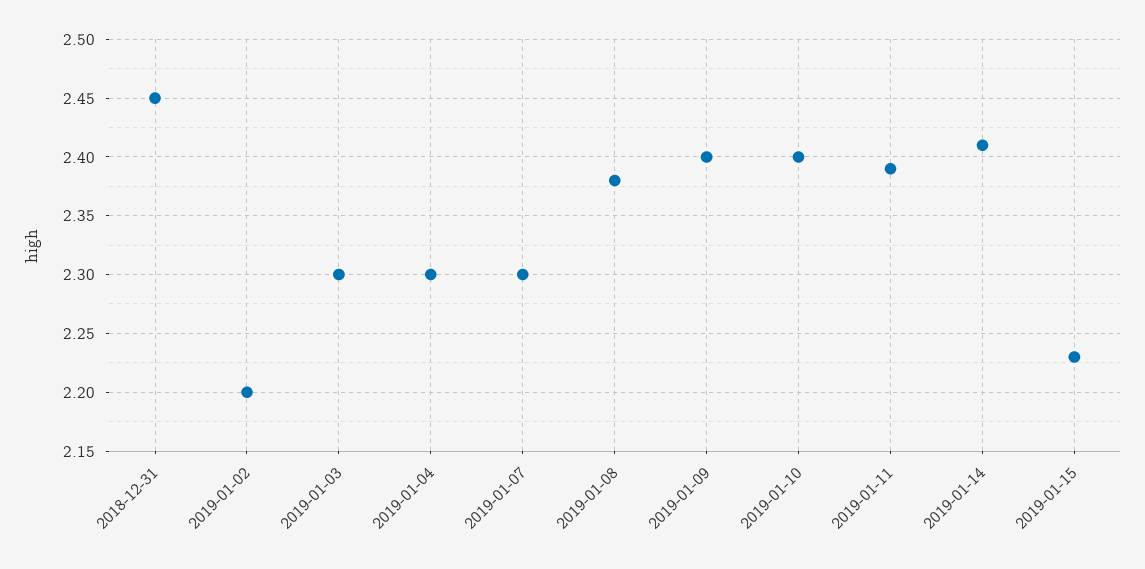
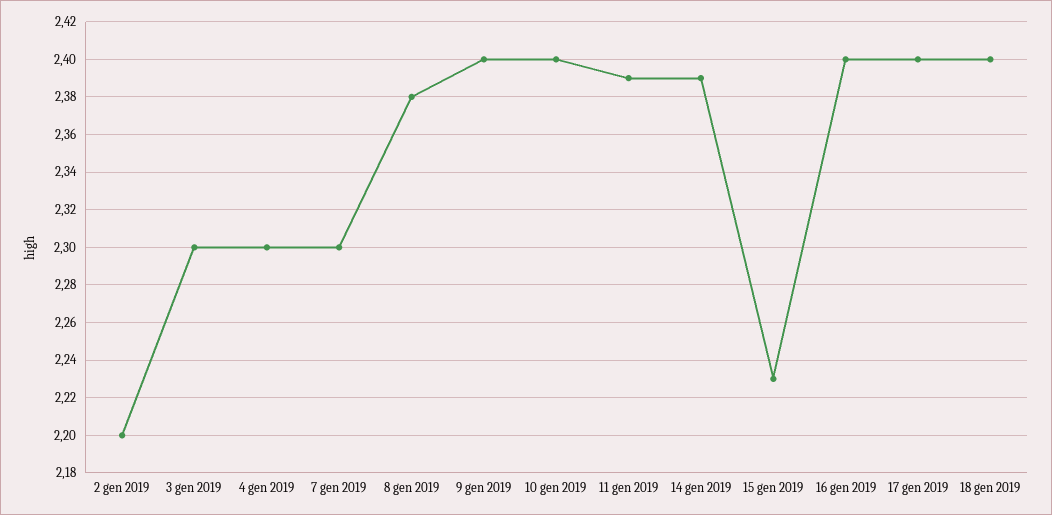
2018-12-31: 2.45 -> none
2019-01-14: 2.41 -> 2.39
16 gen 2019: none -> 2.4
17 gen 2019: none -> 2.4
18 gen 2019: none -> 2.4

